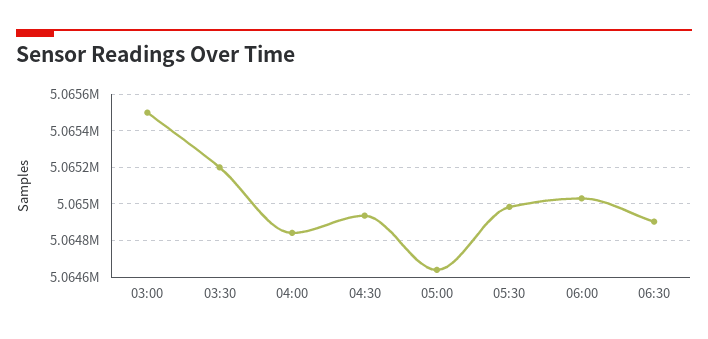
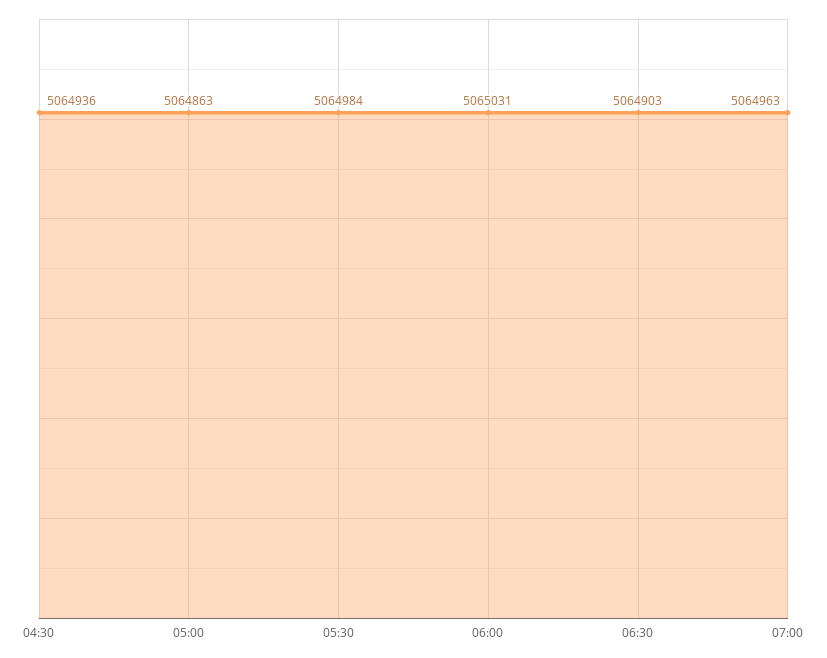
03:00: 5065500 -> none
03:30: 5065200 -> none
04:00: 5064850 -> none
05:00: 5064650 -> 5064863
07:00: none -> 5064963

